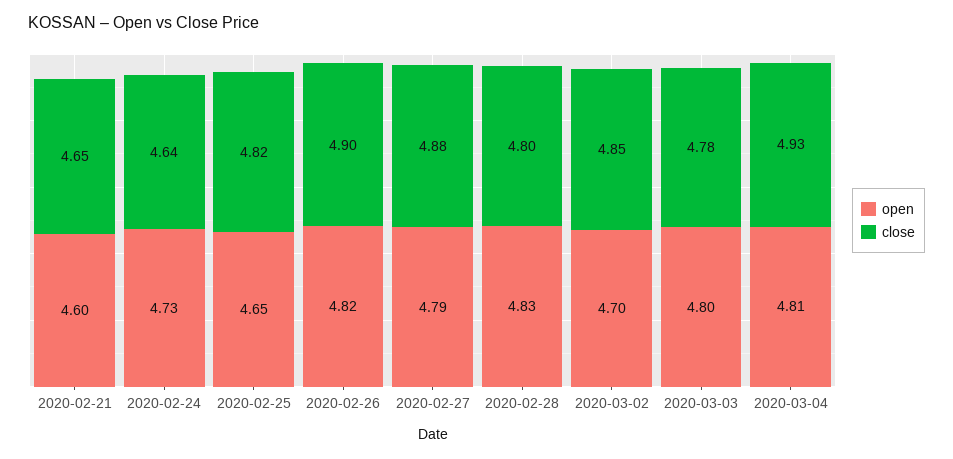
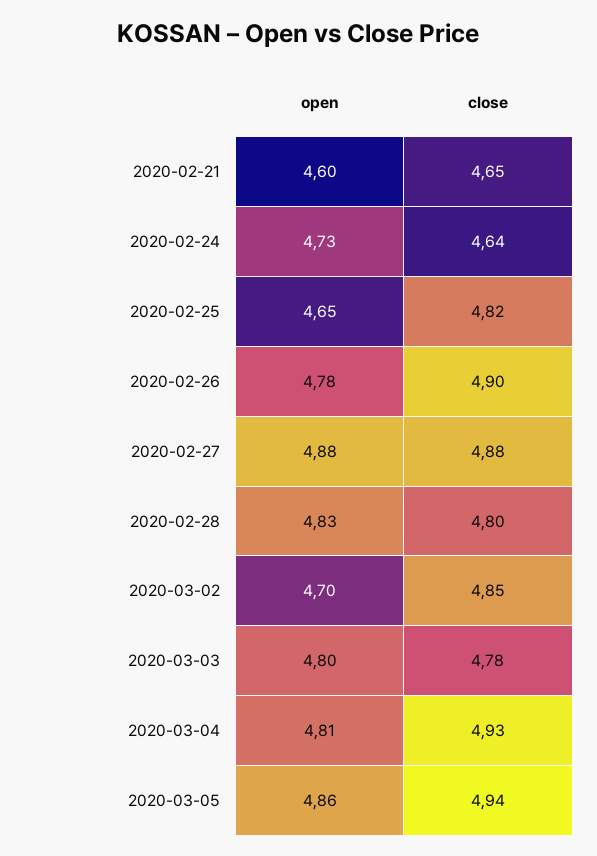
open, 2020-02-26: 4.82 -> 4.78
open, 2020-02-27: 4.79 -> 4.88
open, 2020-03-05: none -> 4.86
close, 2020-03-05: none -> 4.94

